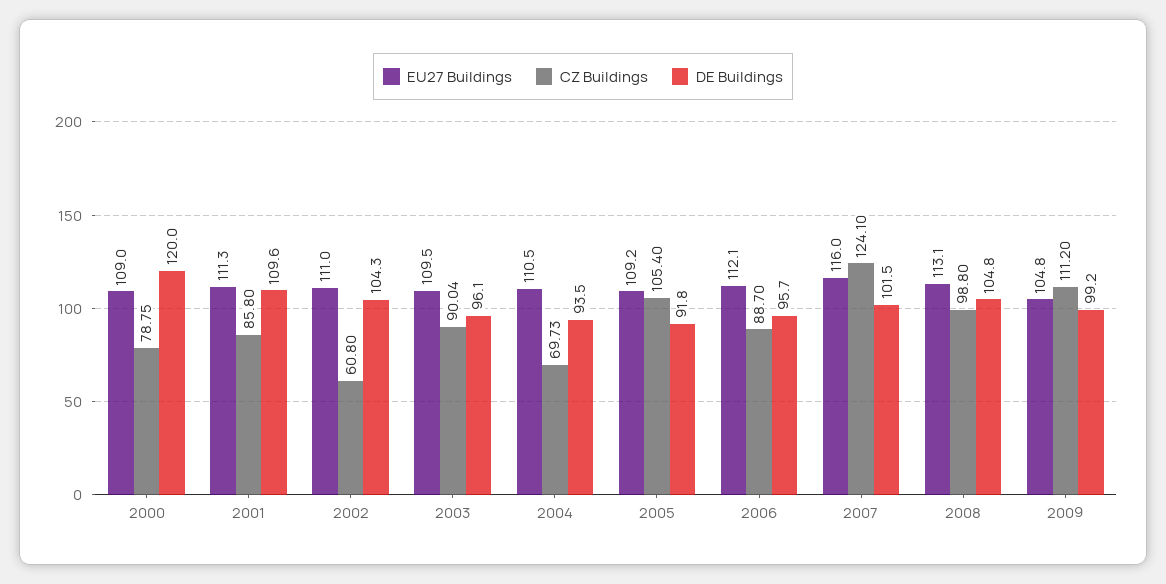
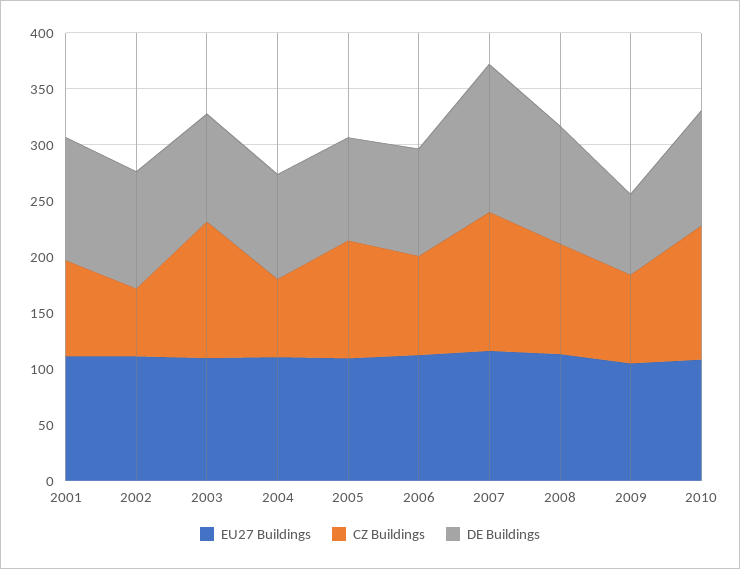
EU27 Buildings, 2000: 109 -> none
CZ Buildings, 2000: 78.75 -> none
DE Buildings, 2000: 120 -> none
CZ Buildings, 2003: 90.04 -> 120
DE Buildings, 2007: 101.5 -> 130
CZ Buildings, 2009: 111.2 -> 80
DE Buildings, 2009: 99.2 -> 70
EU27 Buildings, 2010: none -> 110
CZ Buildings, 2010: none -> 120
DE Buildings, 2010: none -> 100

